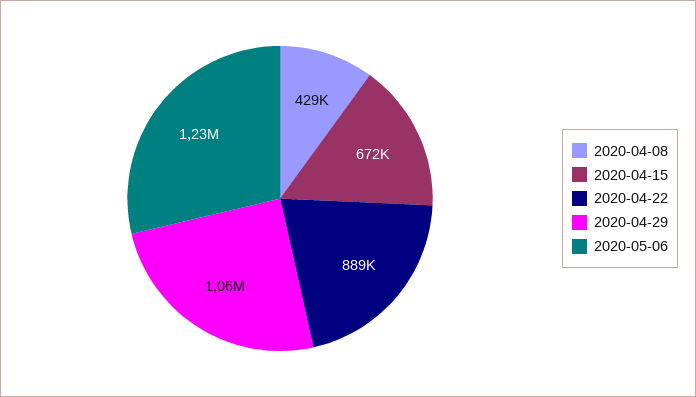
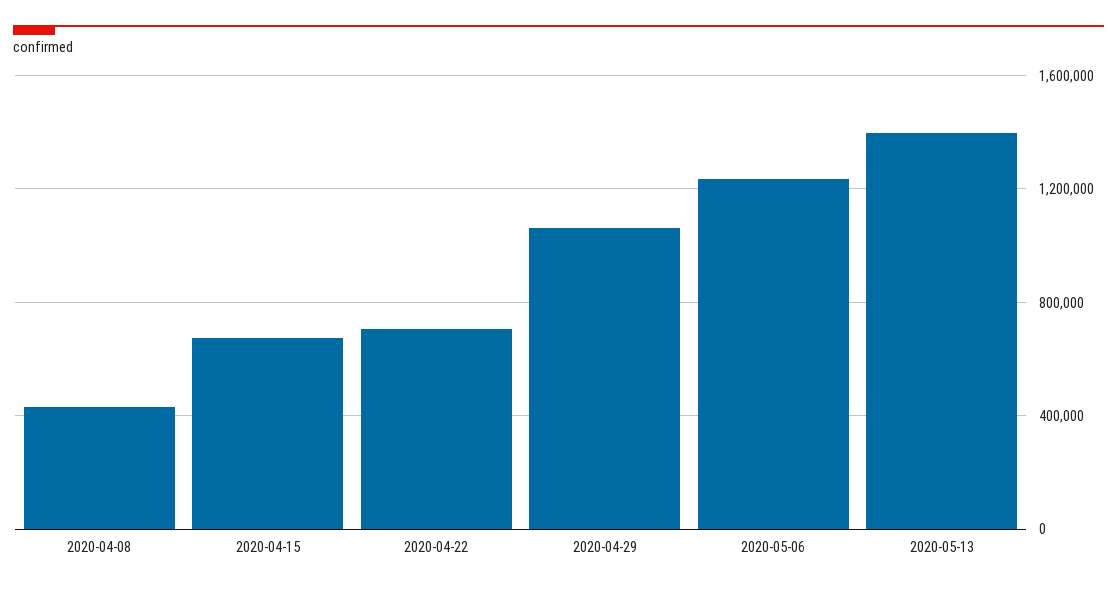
2020-04-22: 889000 -> 700000
2020-05-13: none -> 1400000

